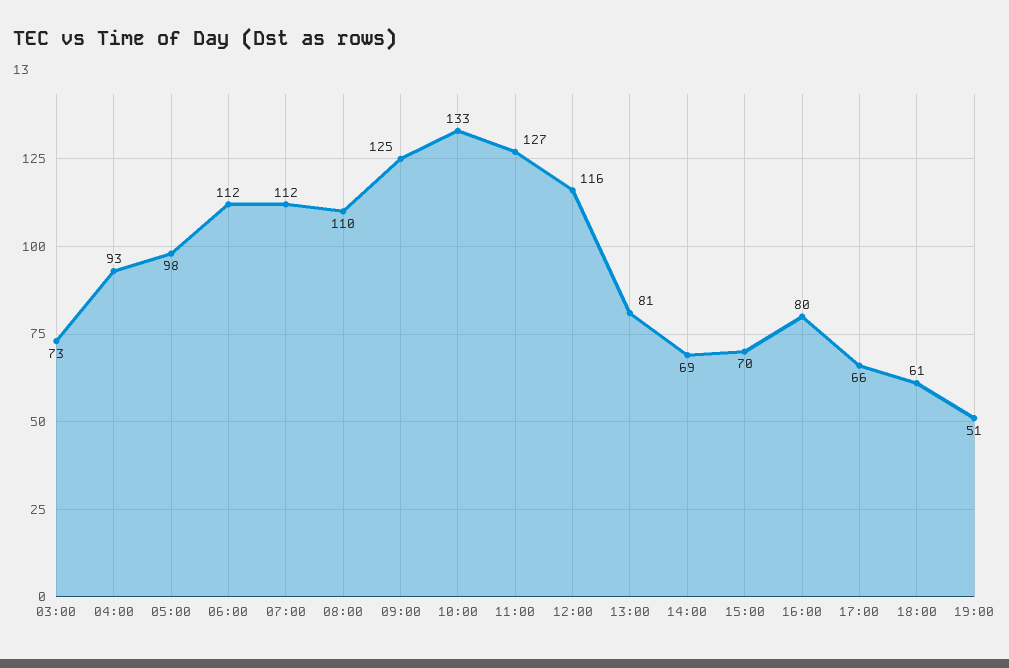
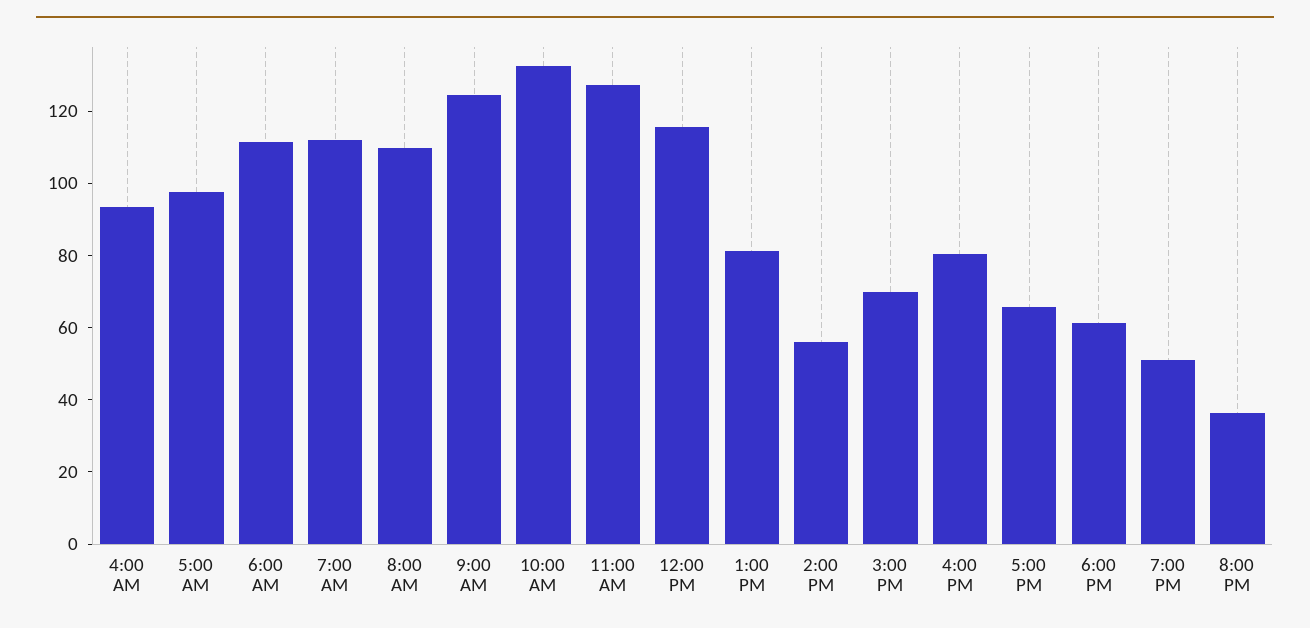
03:00: 73 -> none
14:00: 69 -> 55
8:00 PM: none -> 35

